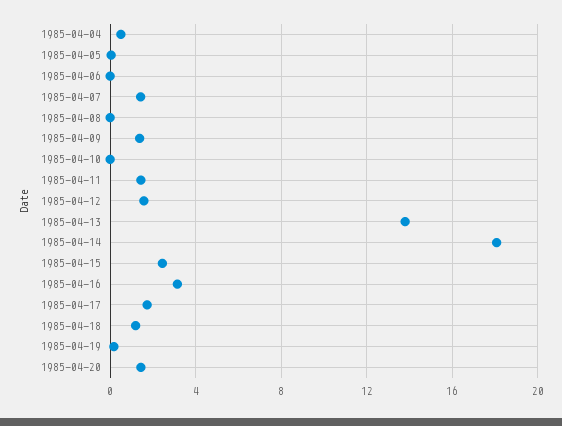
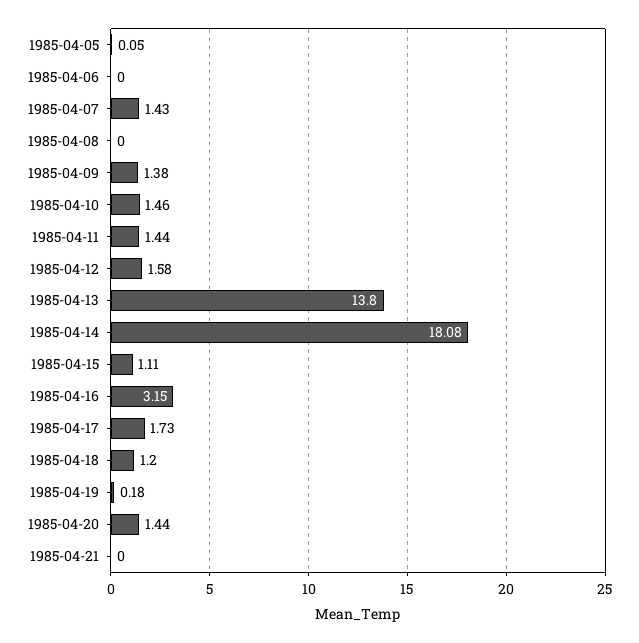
1985-04-04: 0.5 -> none
1985-04-10: 0 -> 1.46
1985-04-15: 2.5 -> 1.11
1985-04-21: none -> 0

